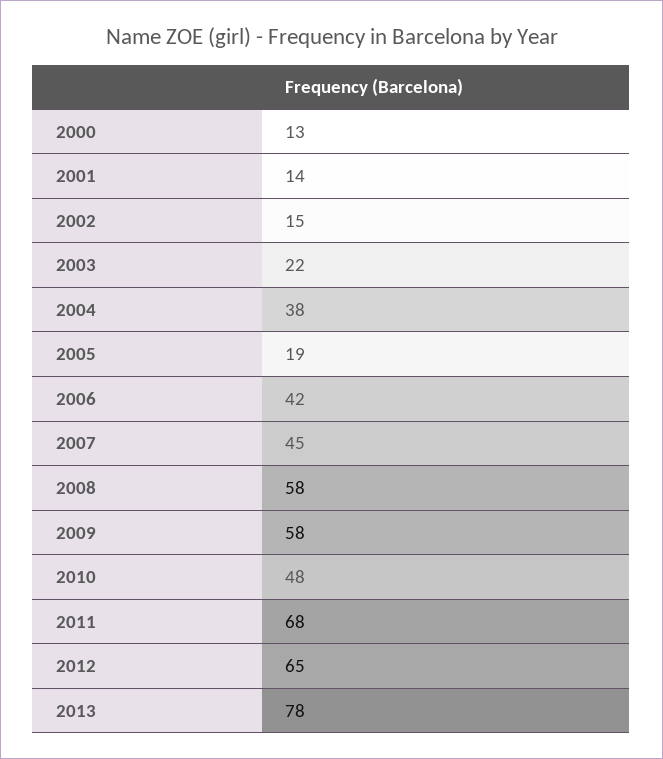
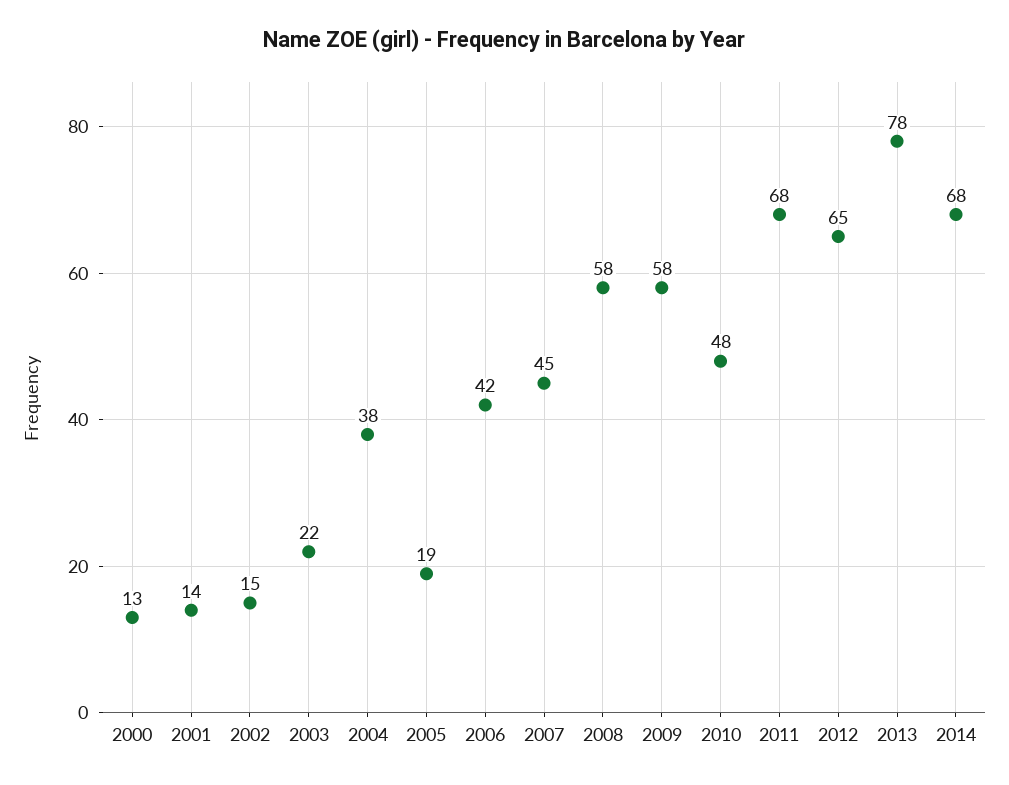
2014: none -> 68

